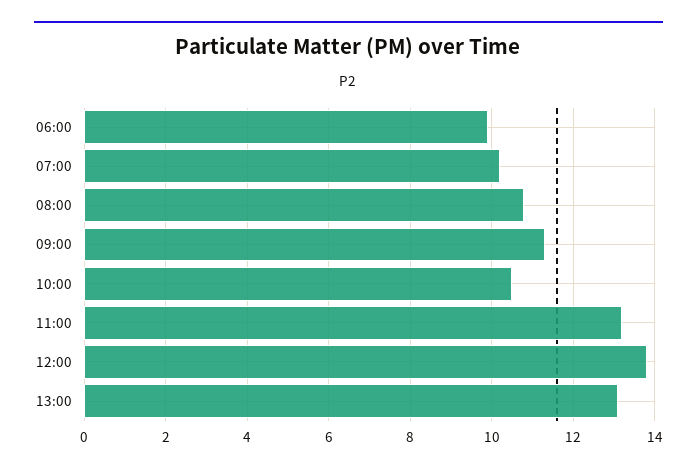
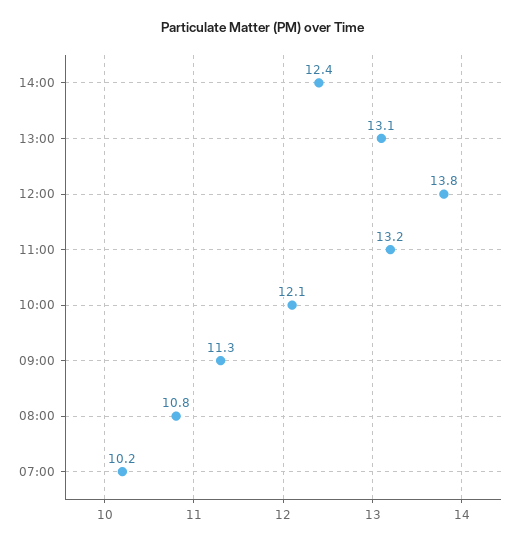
06:00: 10 -> none
10:00: 10.5 -> 12.1
14:00: none -> 12.4

